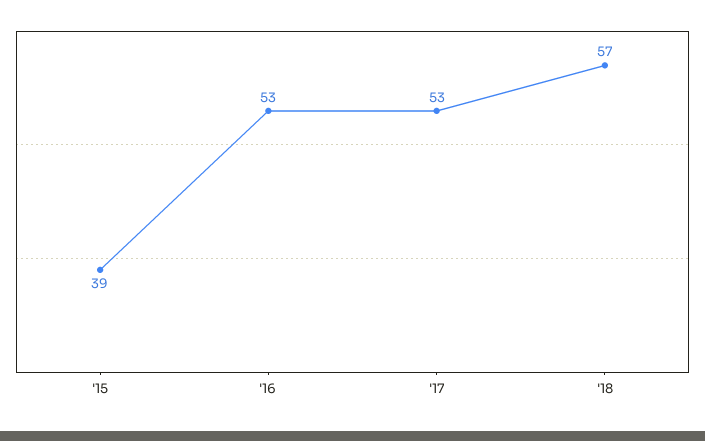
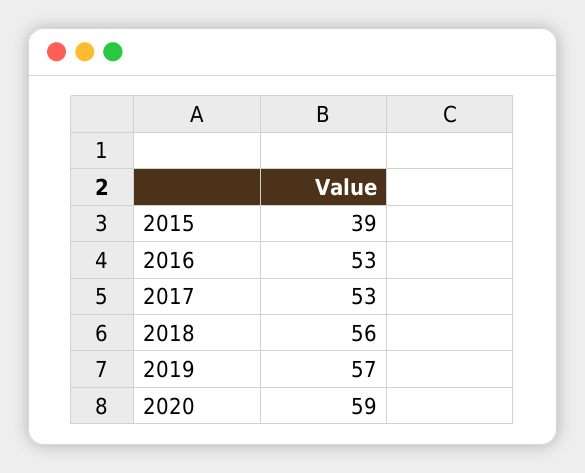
'18: 57 -> 56
2019: none -> 57
2020: none -> 59

